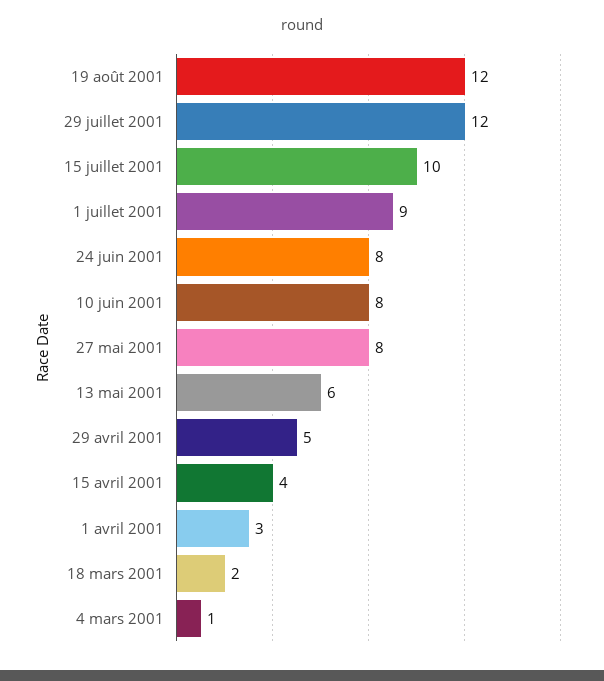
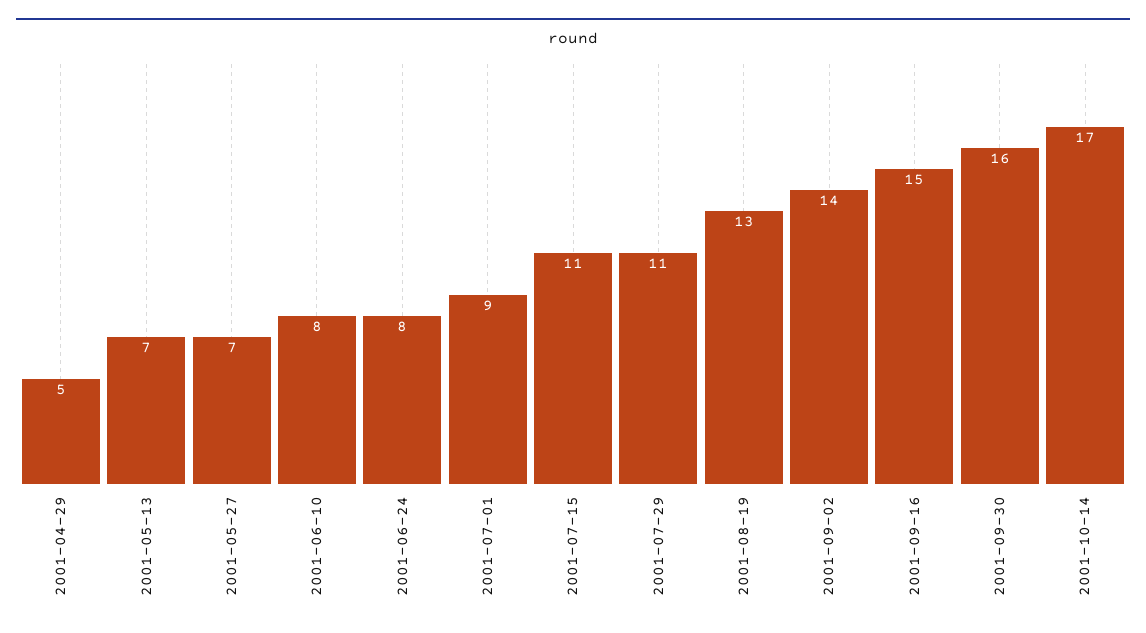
19 août 2001: 12 -> 13
29 juillet 2001: 12 -> 11
15 juillet 2001: 10 -> 11
27 mai 2001: 8 -> 7
13 mai 2001: 6 -> 7
15 avril 2001: 4 -> none
1 avril 2001: 3 -> none
18 mars 2001: 2 -> none
4 mars 2001: 1 -> none
2001-09-02: none -> 14
2001-09-16: none -> 15
2001-09-30: none -> 16
2001-10-14: none -> 17

